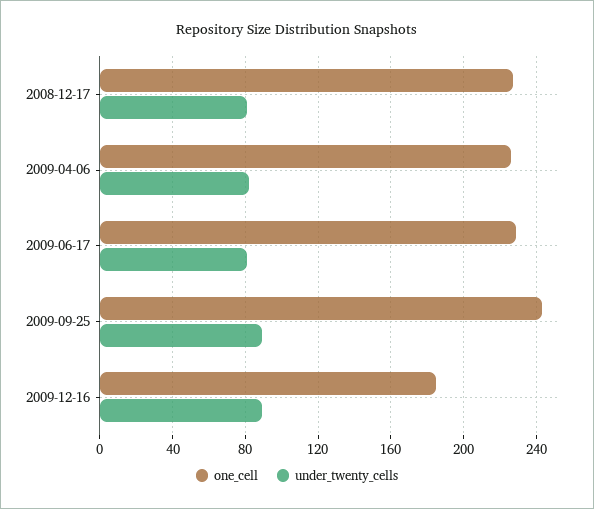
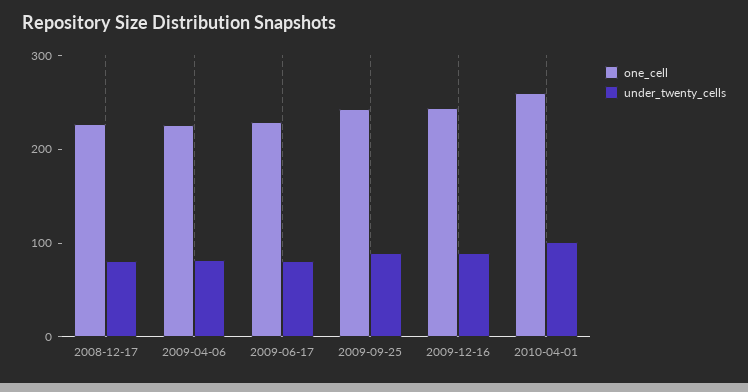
one_cell, 2009-12-16: 185 -> 240
one_cell, 2010-04-01: none -> 260
under_twenty_cells, 2010-04-01: none -> 100

